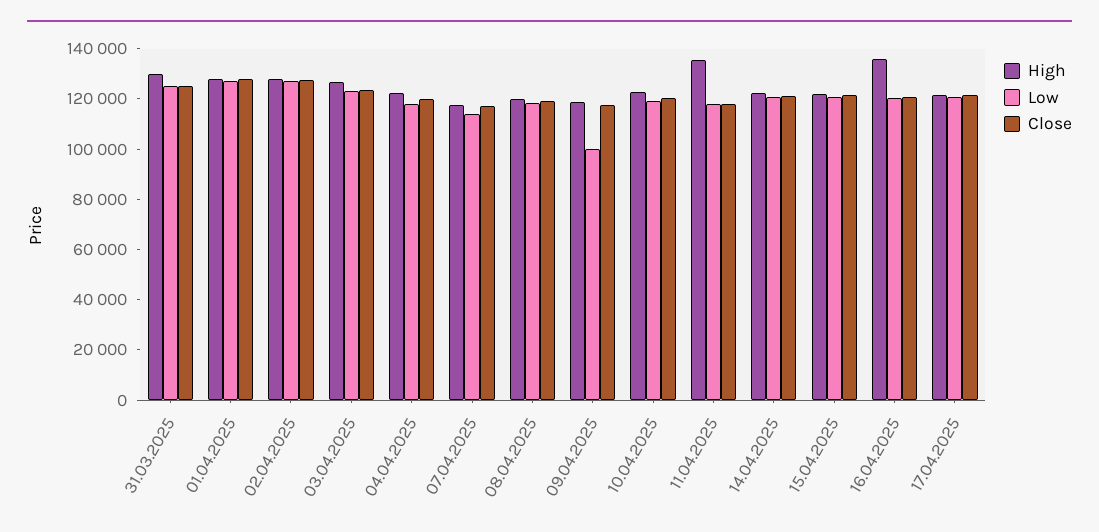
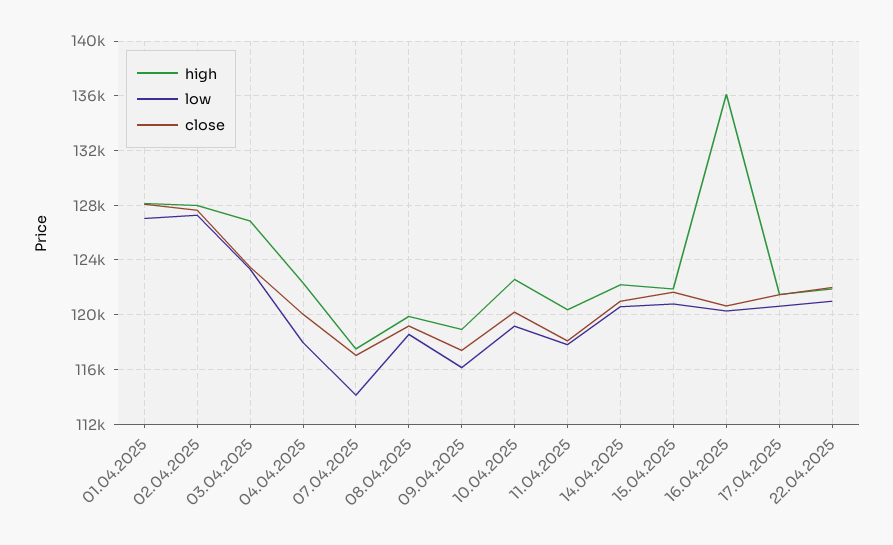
High, 31.03.2025: 130000 -> none
Low, 31.03.2025: 125000 -> none
Close, 31.03.2025: 125000 -> none
Low, 09.04.2025: 100000 -> 116000
High, 11.04.2025: 135000 -> 120500
High, 22.04.2025: none -> 122000
Low, 22.04.2025: none -> 121000
Close, 22.04.2025: none -> 122000

